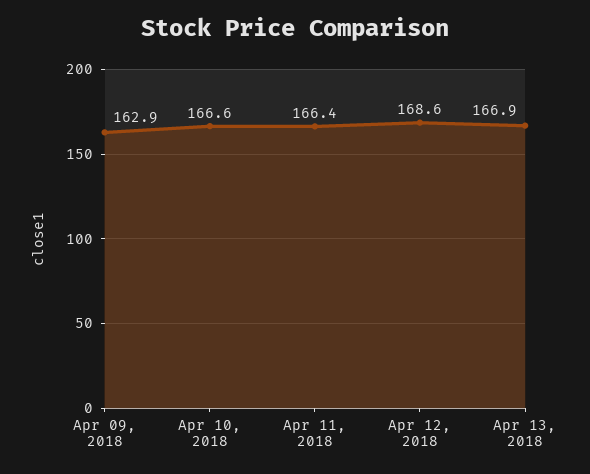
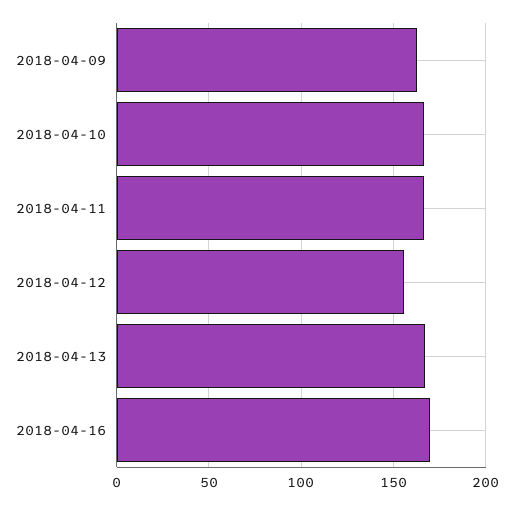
Apr 12, 2018: 168.6 -> 155
2018-04-16: none -> 170

